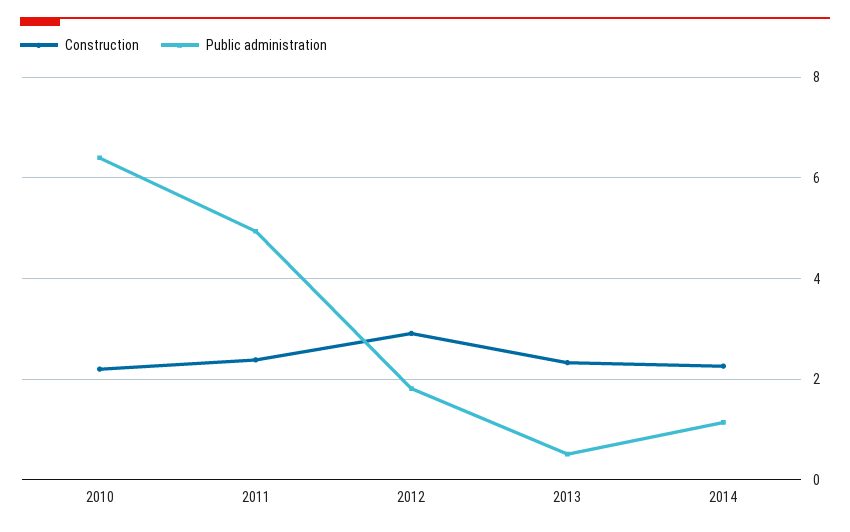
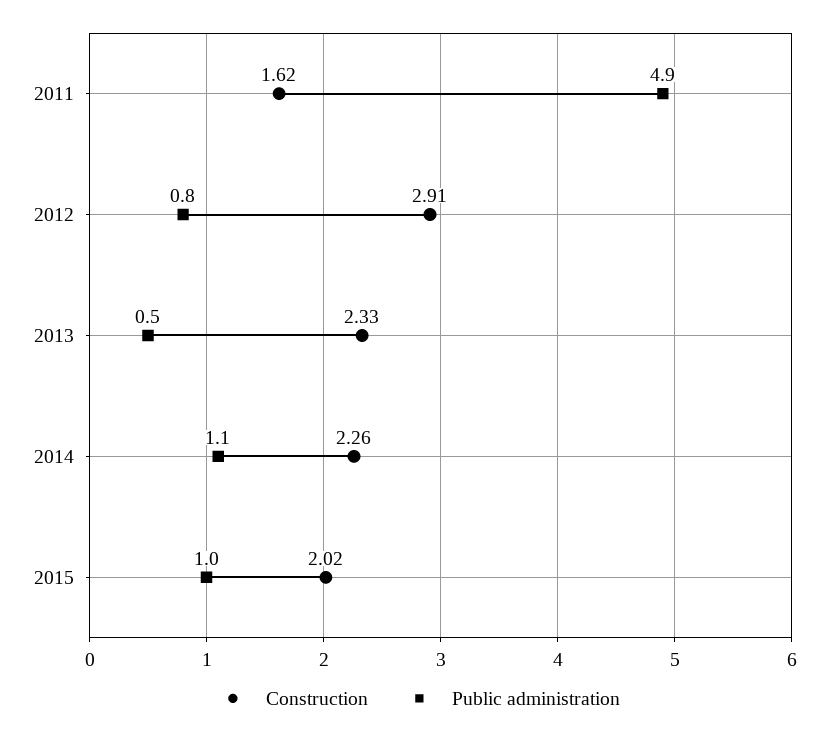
Construction, 2010: 2.2 -> none
Public administration, 2010: 6.4 -> none
Construction, 2011: 2.4 -> 1.62
Public administration, 2012: 1.8 -> 0.8
Construction, 2015: none -> 2.02
Public administration, 2015: none -> 1

